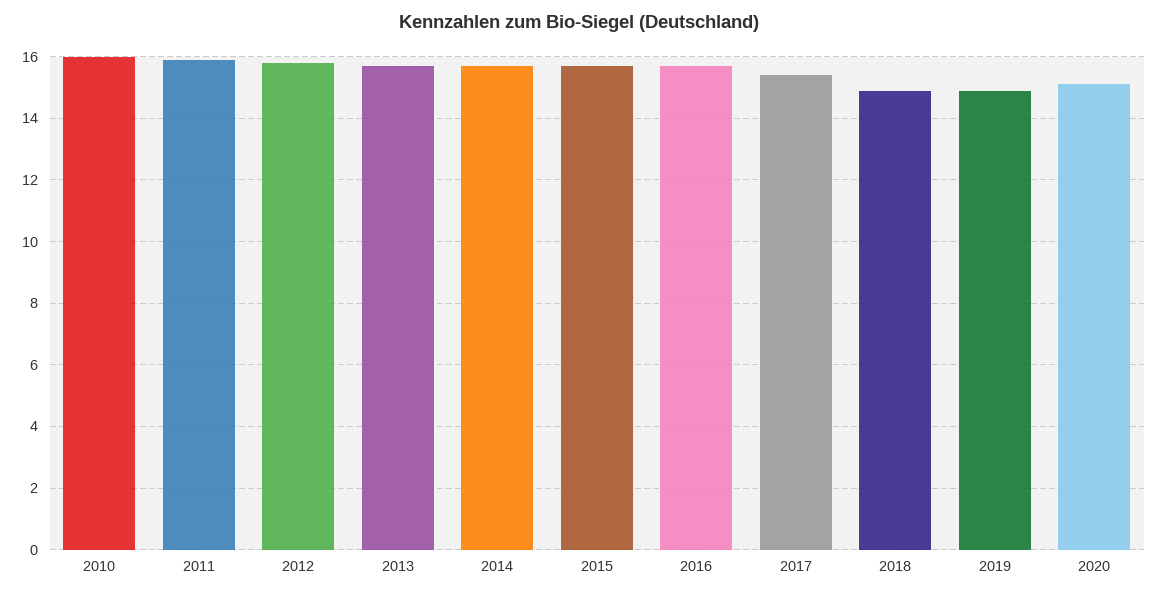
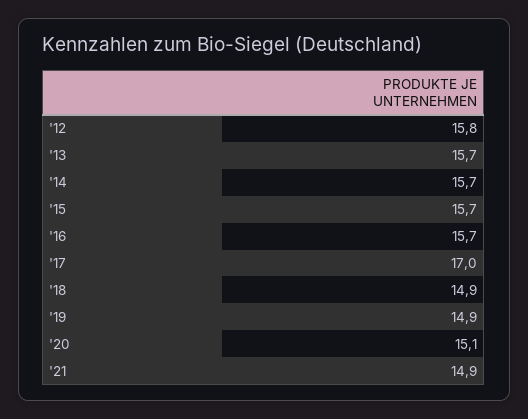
2010: 16 -> none
2011: 16 -> none
2017: 15.5 -> 17
'21: none -> 14.9

